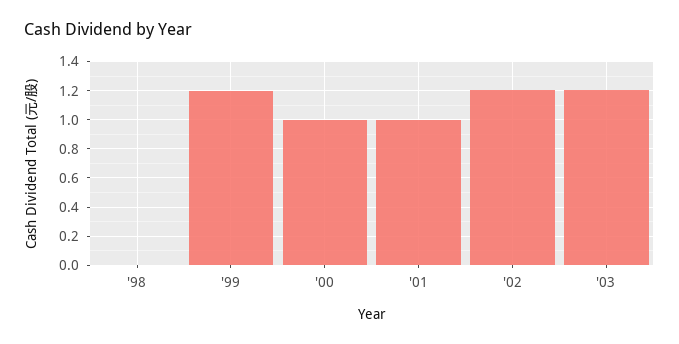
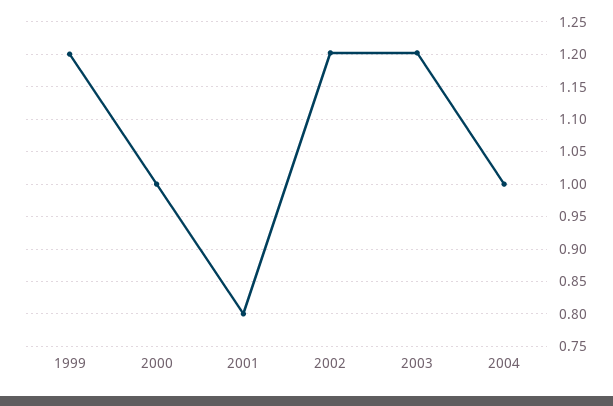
'98: 0 -> none
'01: 1 -> 0.8
2004: none -> 1

